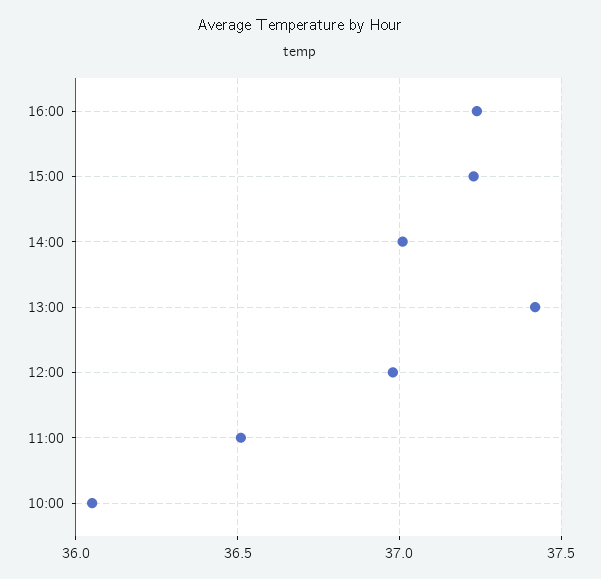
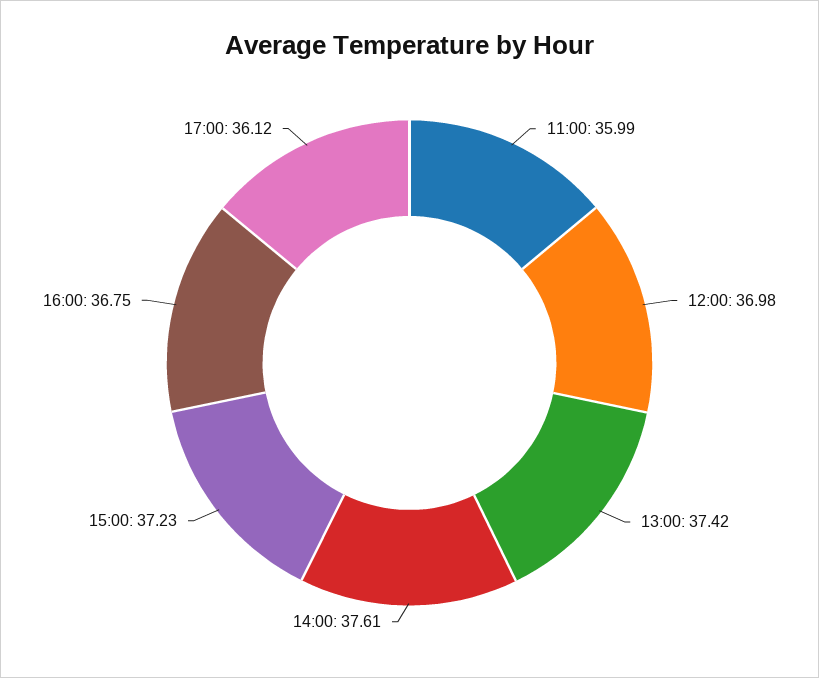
16:00: 37.25 -> 36.75
14:00: 37 -> 37.61
11:00: 36.5 -> 35.99
10:00: 36.05 -> none
17:00: none -> 36.12

